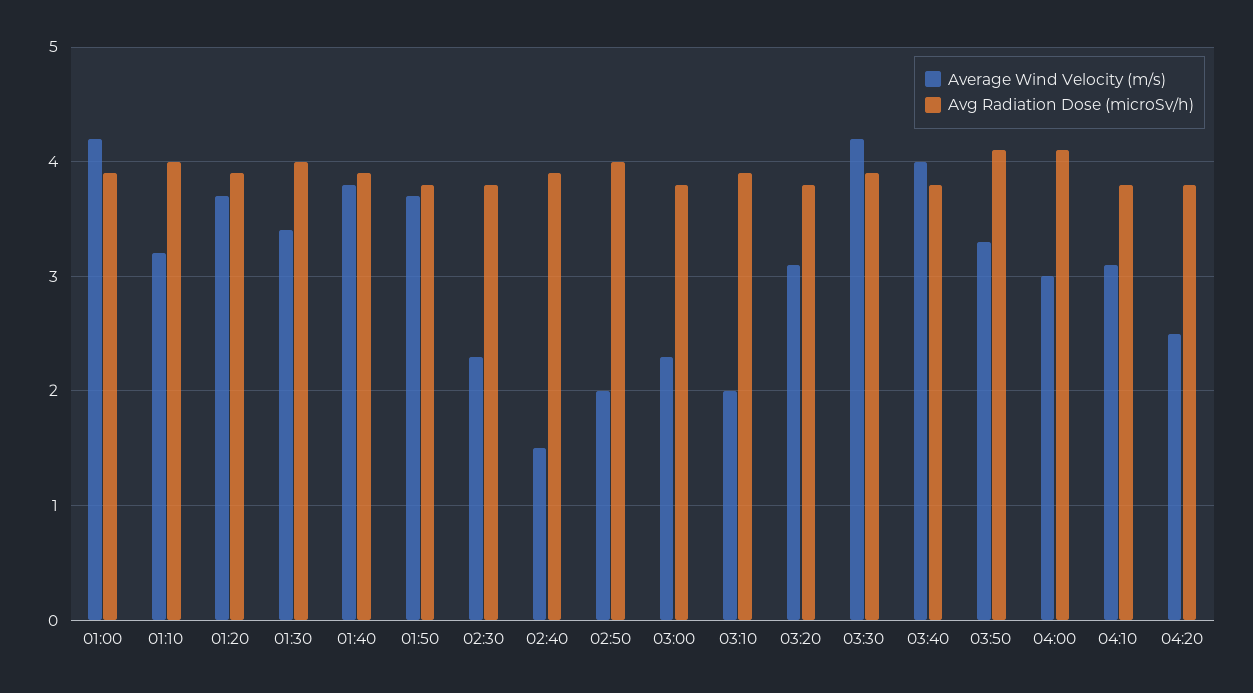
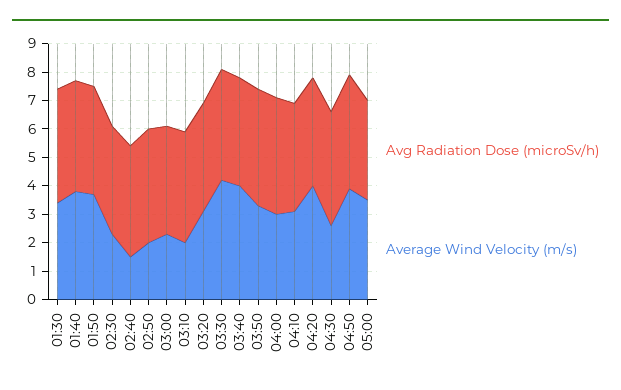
Average Wind Velocity (m/s), 01:00: 4.2 -> none
Avg Radiation Dose (microSv/h), 01:00: 3.9 -> none
Average Wind Velocity (m/s), 01:10: 3.2 -> none
Avg Radiation Dose (microSv/h), 01:10: 4 -> none
Average Wind Velocity (m/s), 01:20: 3.7 -> none
Avg Radiation Dose (microSv/h), 01:20: 3.9 -> none
Average Wind Velocity (m/s), 04:20: 2.5 -> 4
Avg Radiation Dose (microSv/h), 04:30: none -> 4
Average Wind Velocity (m/s), 04:30: none -> 2.5
Avg Radiation Dose (microSv/h), 04:50: none -> 4
Average Wind Velocity (m/s), 04:50: none -> 4
Avg Radiation Dose (microSv/h), 05:00: none -> 3.5
Average Wind Velocity (m/s), 05:00: none -> 3.5

